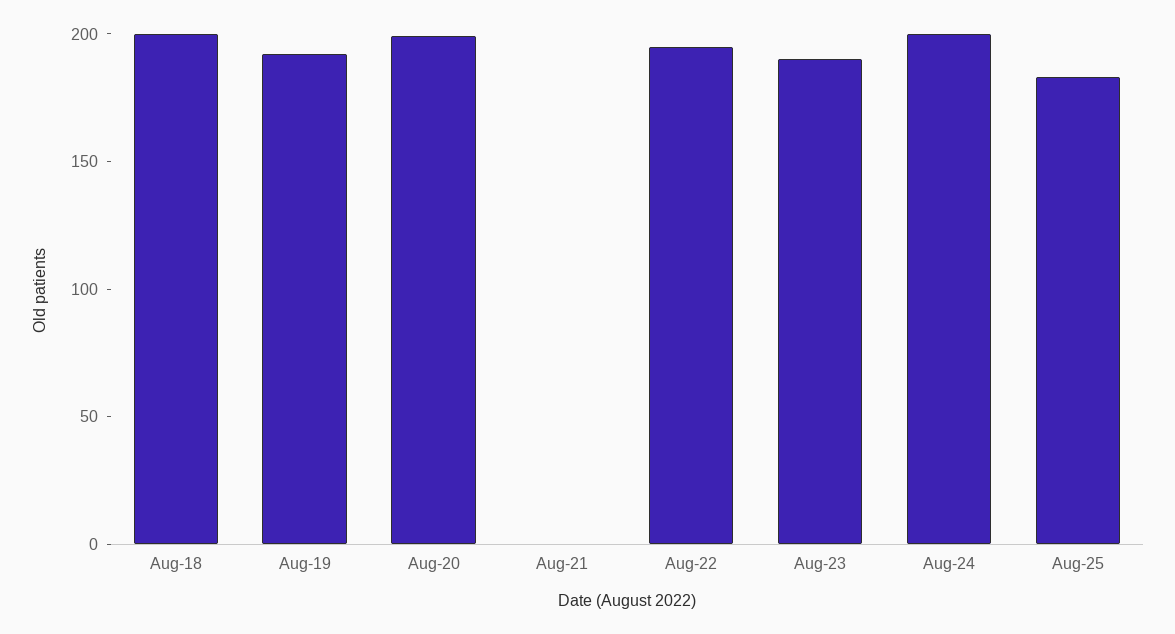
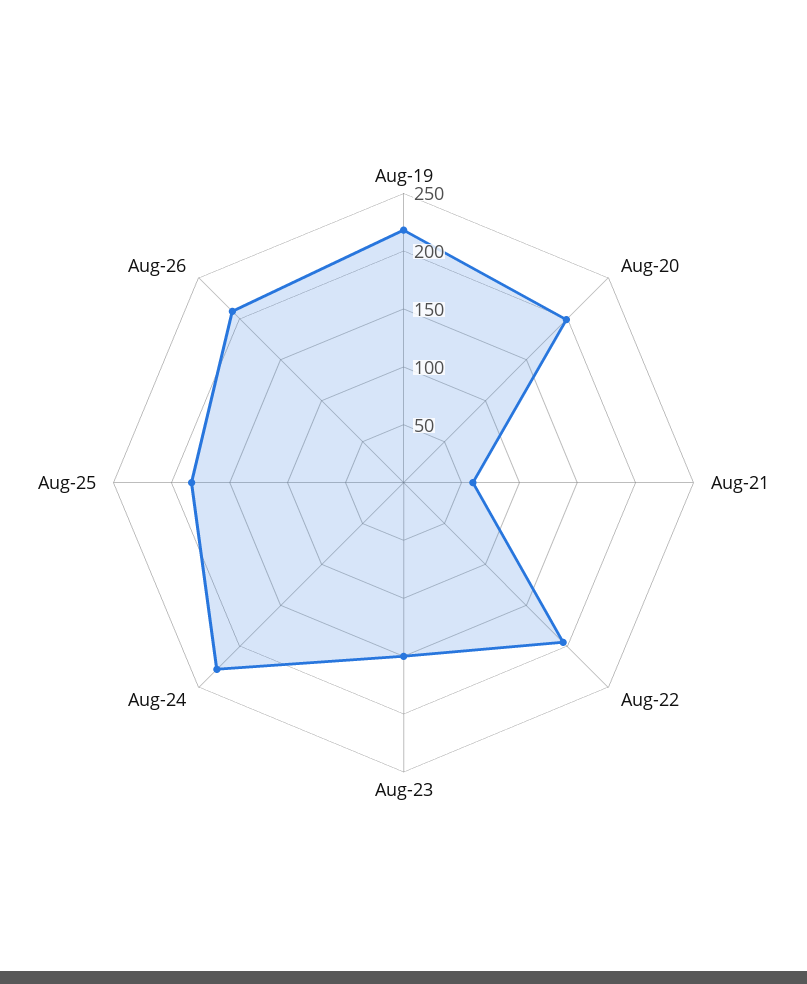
Aug-18: 200 -> none
Aug-19: 190 -> 220
Aug-21: 0 -> 60
Aug-23: 190 -> 150
Aug-24: 200 -> 230
Aug-26: none -> 210

